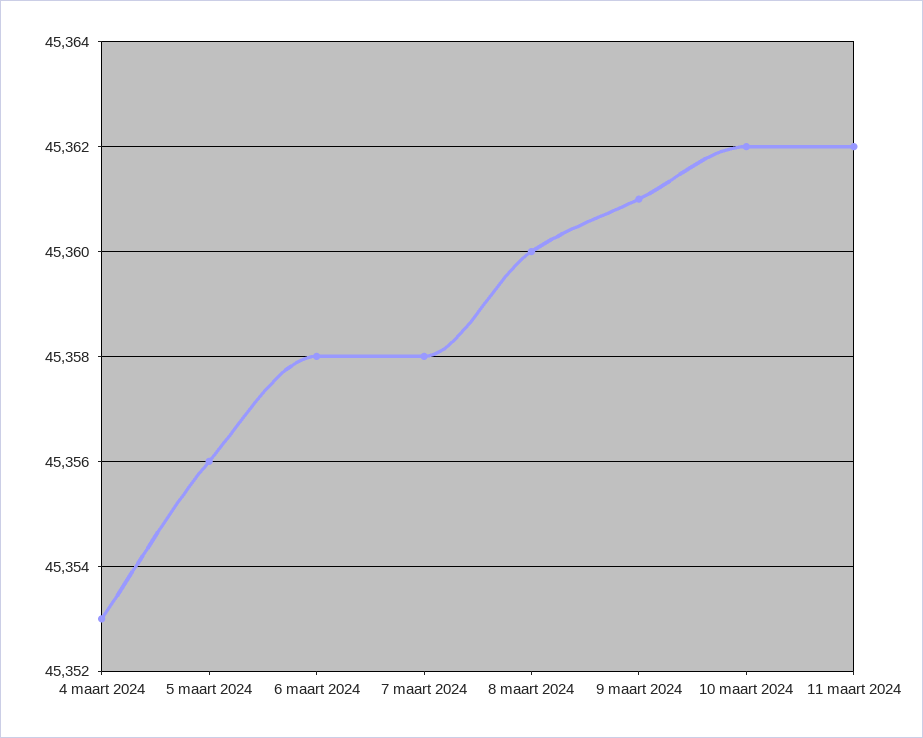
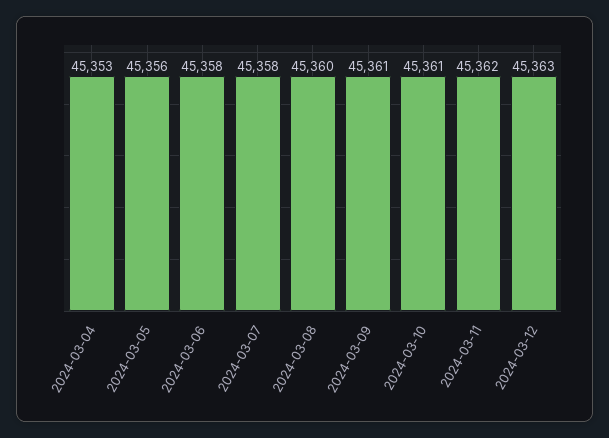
10 maart 2024: 45362 -> 45361
2024-03-12: none -> 45363

